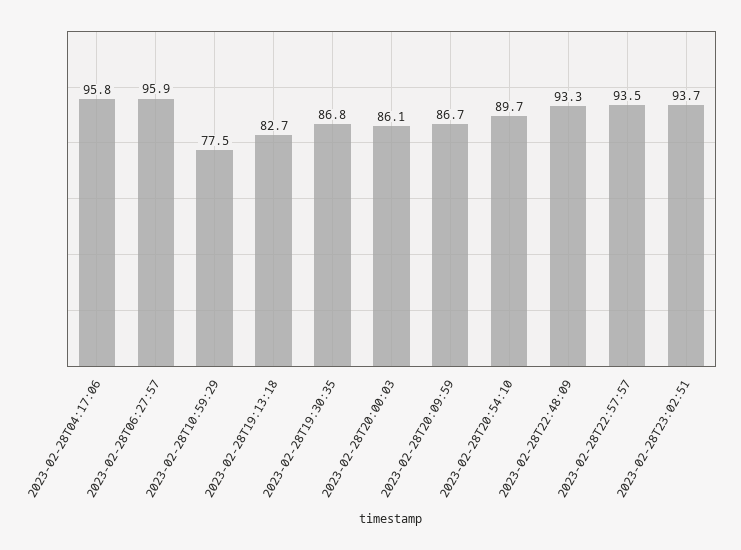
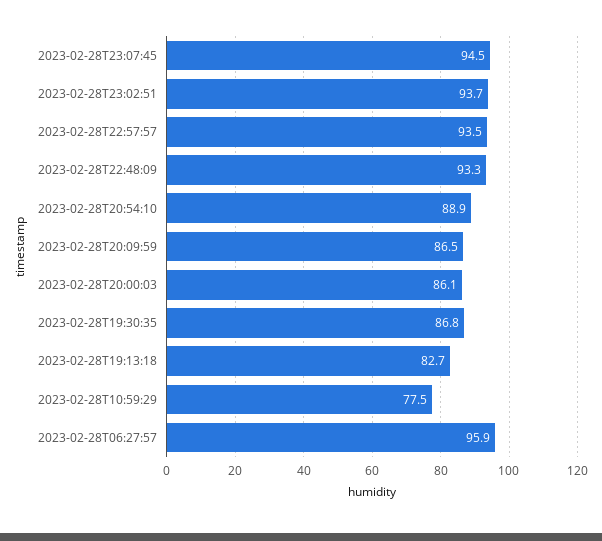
2023-02-28T04:17:06: 95.8 -> none
2023-02-28T20:09:59: 86.7 -> 86.5
2023-02-28T20:54:10: 89.7 -> 88.9
2023-02-28T23:07:45: none -> 94.5

